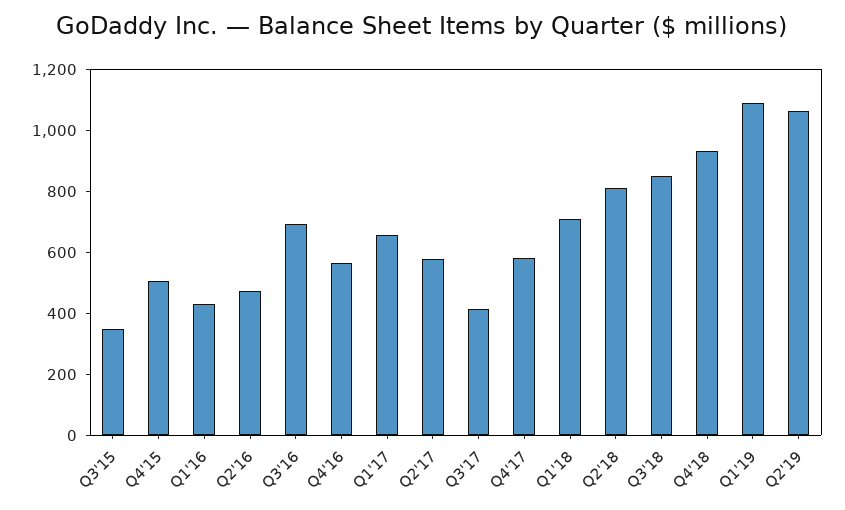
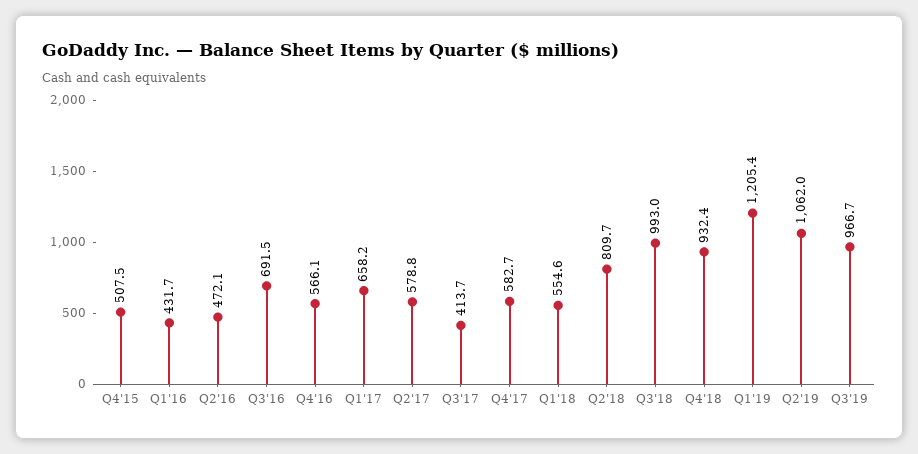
Q3'15: 350 -> none
Q1'18: 700 -> 554.6
Q3'18: 850 -> 993
Q1'19: 1100 -> 1205.4
Q3'19: none -> 966.7

